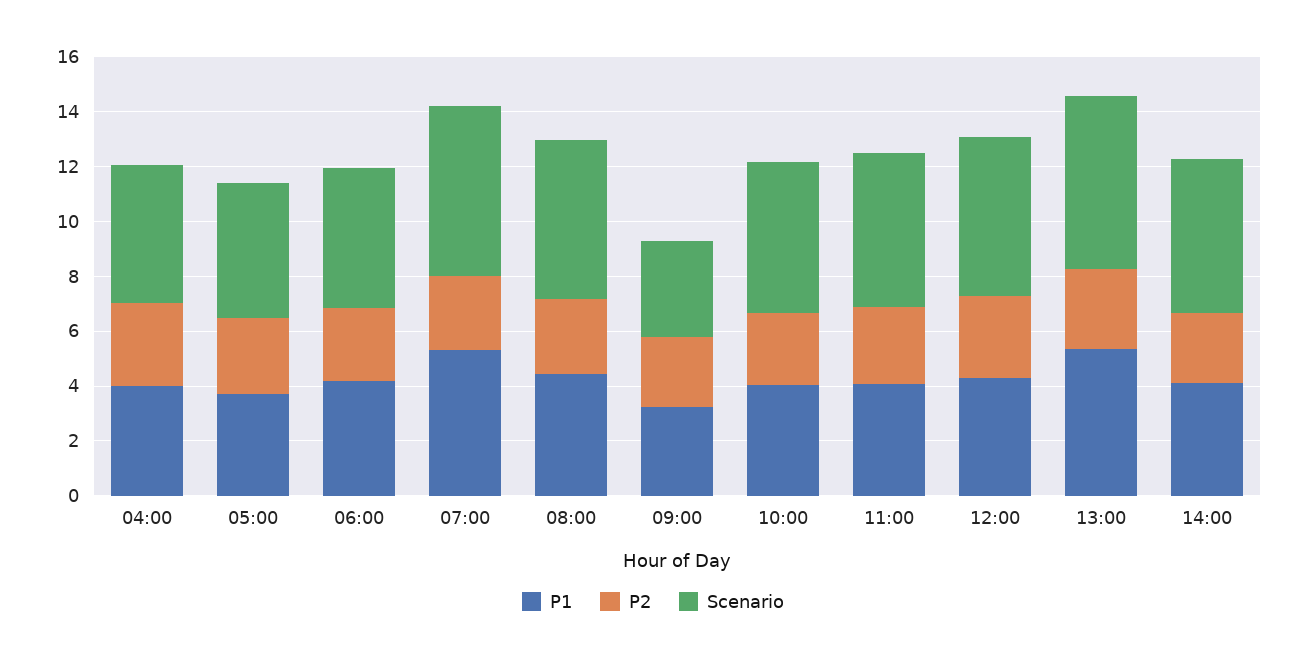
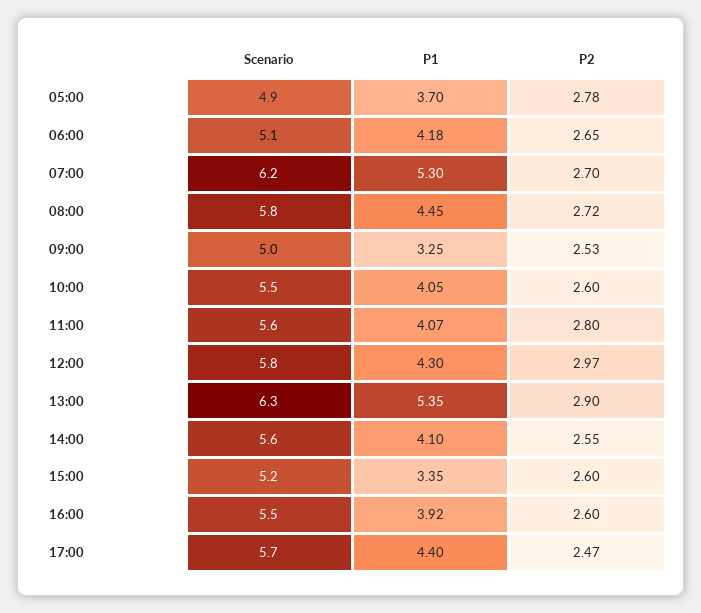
P1, 04:00: 4 -> none
P2, 04:00: 3 -> none
Scenario, 04:00: 5 -> none
Scenario, 09:00: 3.5 -> 5
Scenario, 15:00: none -> 5.2
P1, 15:00: none -> 3.35
P2, 15:00: none -> 2.6
Scenario, 16:00: none -> 5.5
P1, 16:00: none -> 3.92
P2, 16:00: none -> 2.6
Scenario, 17:00: none -> 5.7
P1, 17:00: none -> 4.4
P2, 17:00: none -> 2.47

